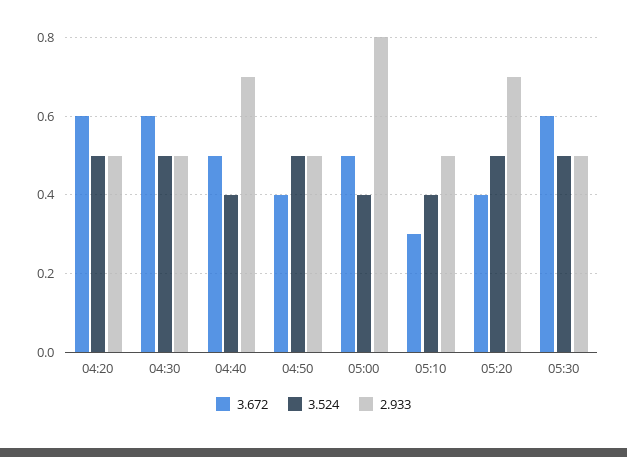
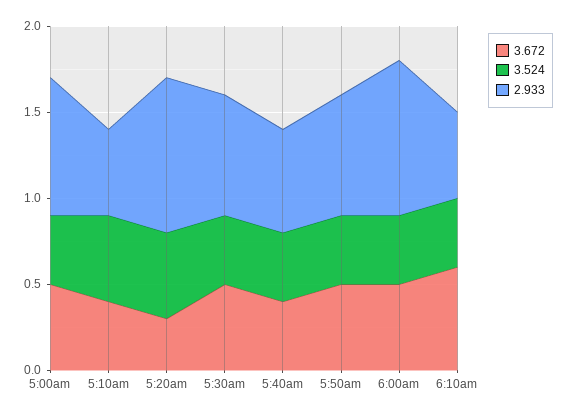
3.672, 04:20: 0.6 -> none
3.524, 04:20: 0.5 -> none
2.933, 04:20: 0.5 -> none
3.672, 04:30: 0.6 -> none
3.524, 04:30: 0.5 -> none
2.933, 04:30: 0.5 -> none
3.672, 04:40: 0.5 -> none
3.524, 04:40: 0.4 -> none
2.933, 04:40: 0.7 -> none
3.672, 04:50: 0.4 -> none
3.524, 04:50: 0.5 -> none
2.933, 04:50: 0.5 -> none
3.672, 05:10: 0.3 -> 0.4
3.524, 05:10: 0.4 -> 0.5
3.672, 05:20: 0.4 -> 0.3
2.933, 05:20: 0.7 -> 0.9
3.672, 05:30: 0.6 -> 0.5
3.524, 05:30: 0.5 -> 0.4
2.933, 05:30: 0.5 -> 0.7
3.672, 5:40am: none -> 0.4
3.524, 5:40am: none -> 0.4
2.933, 5:40am: none -> 0.6
3.672, 5:50am: none -> 0.5
3.524, 5:50am: none -> 0.4
2.933, 5:50am: none -> 0.7
3.672, 6:00am: none -> 0.5
3.524, 6:00am: none -> 0.4
2.933, 6:00am: none -> 0.9
3.672, 6:10am: none -> 0.6
3.524, 6:10am: none -> 0.4
2.933, 6:10am: none -> 0.5

